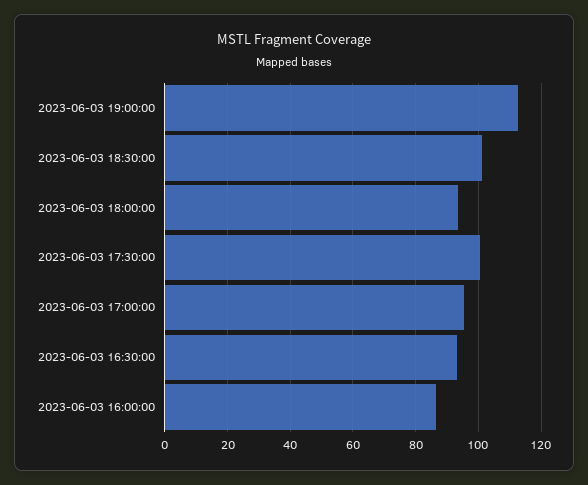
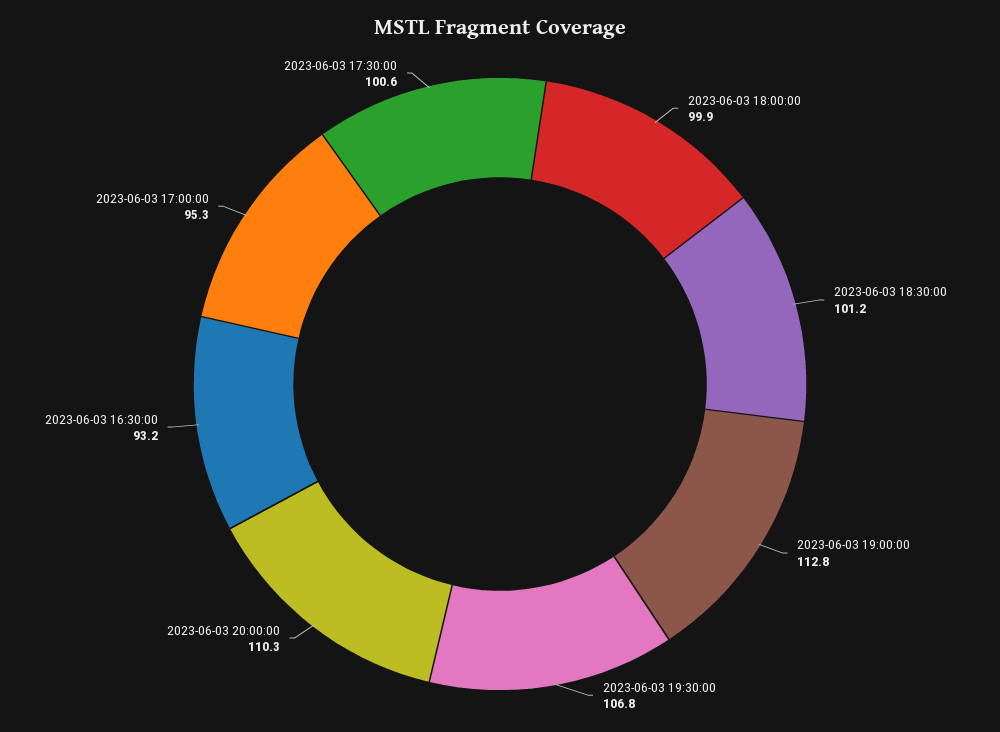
2023-06-03 18:00:00: 94 -> 99.9
2023-06-03 16:00:00: 86 -> none
2023-06-03 19:30:00: none -> 106.8
2023-06-03 20:00:00: none -> 110.3

